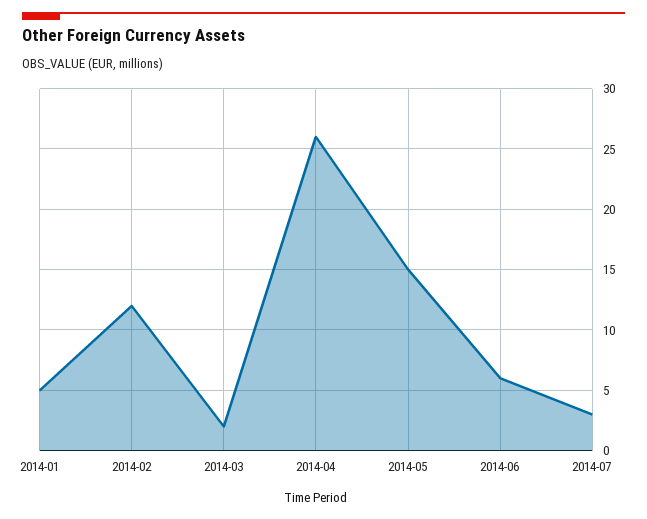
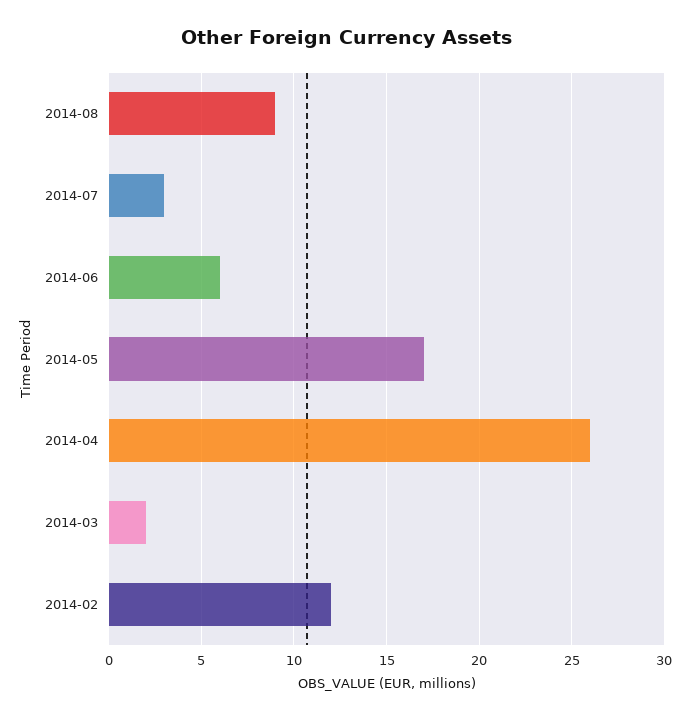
2014-01: 5 -> none
2014-05: 15 -> 17
2014-08: none -> 9

